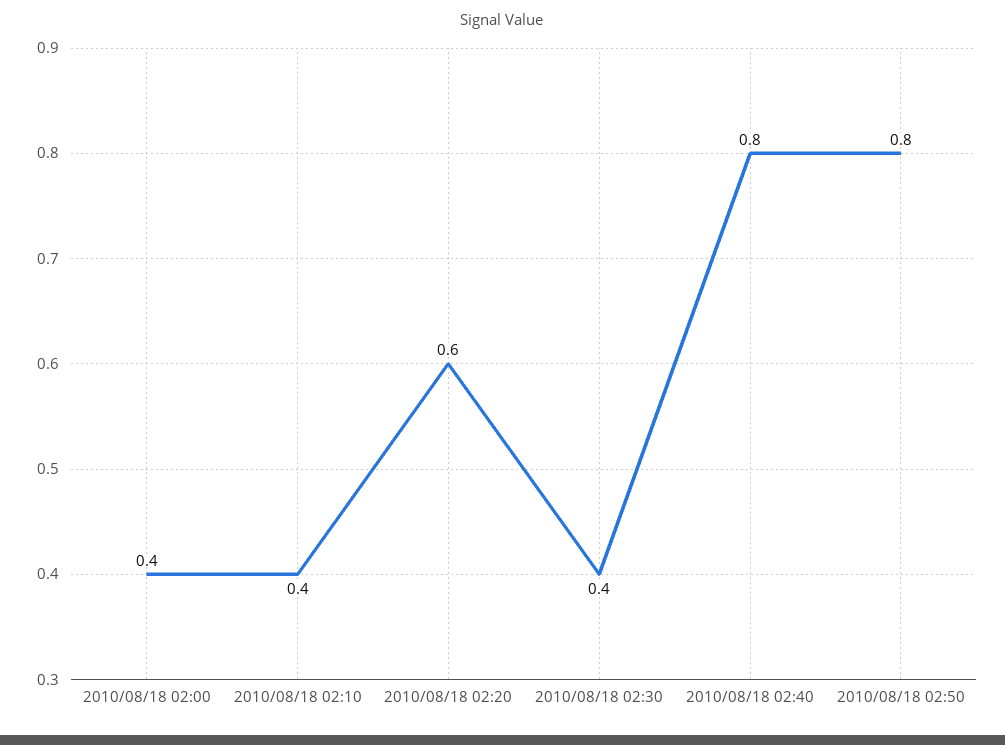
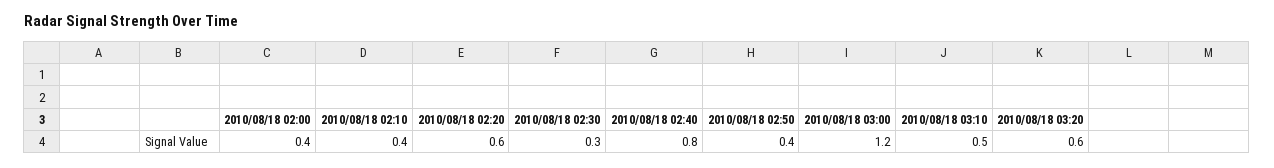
2010/08/18 02:30: 0.4 -> 0.3
2010/08/18 02:50: 0.8 -> 0.4
2010/08/18 03:00: none -> 1.2
2010/08/18 03:10: none -> 0.5
2010/08/18 03:20: none -> 0.6

